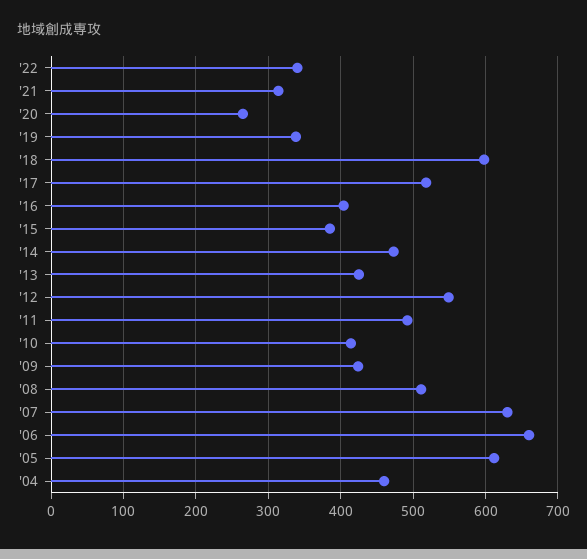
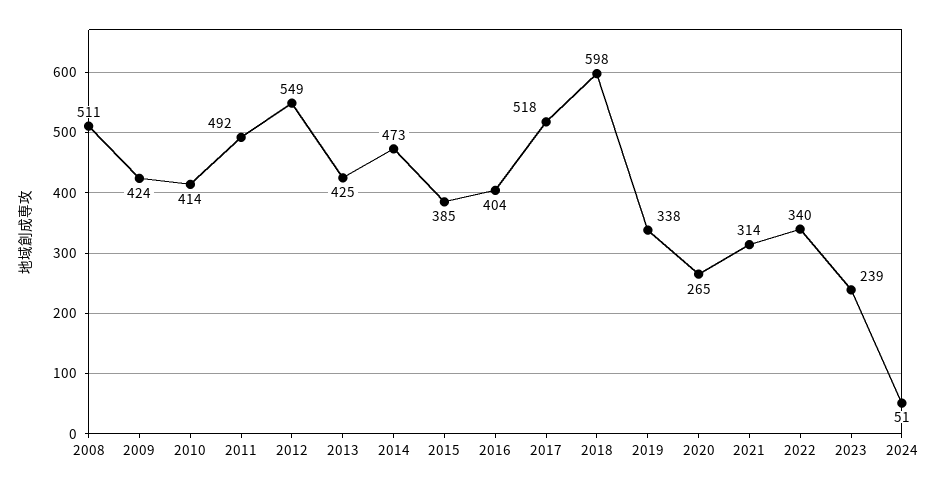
'07: 630 -> none
'06: 660 -> none
'05: 610 -> none
'04: 460 -> none
2023: none -> 239
2024: none -> 51

